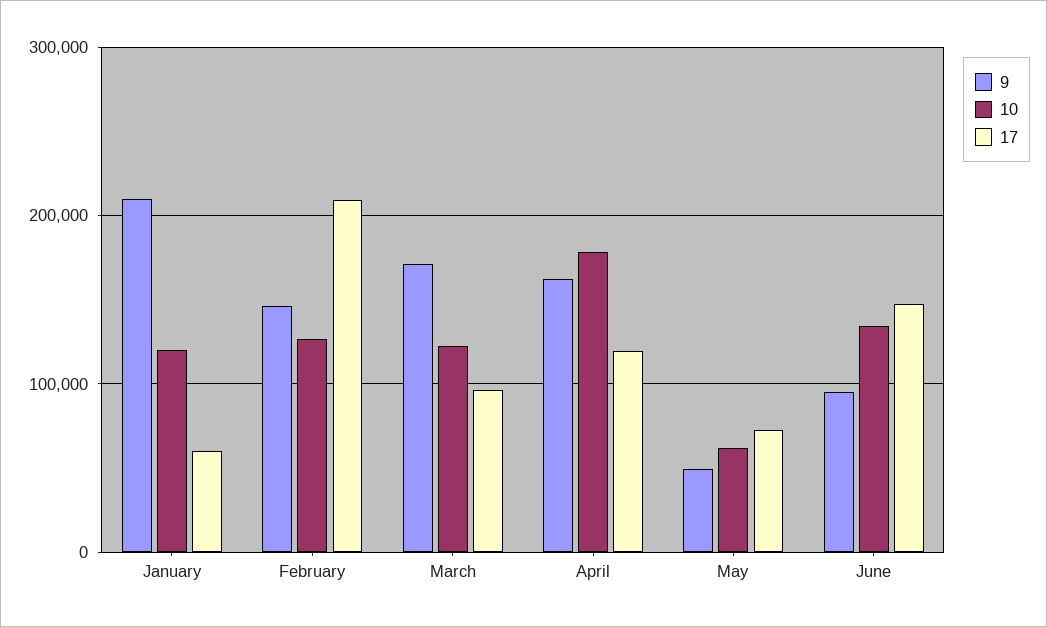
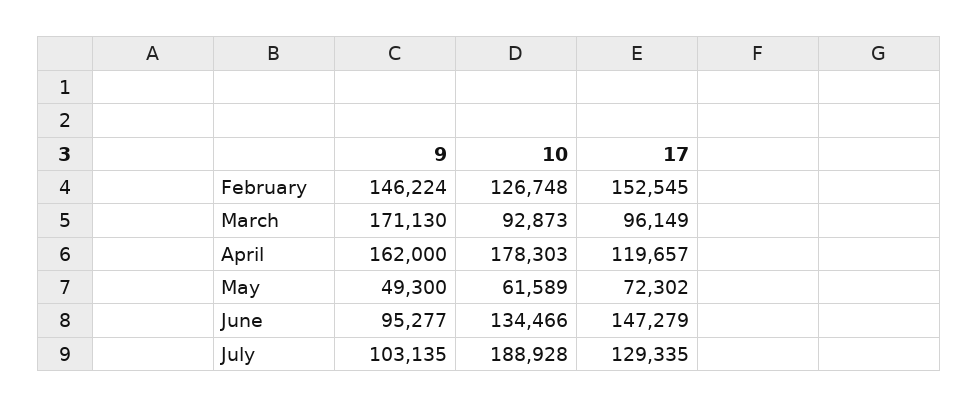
9, January: 210000 -> none
10, January: 120000 -> none
17, January: 60000 -> none
17, February: 210000 -> 152545
10, March: 120000 -> 92873
9, July: none -> 103135
10, July: none -> 188928
17, July: none -> 129335

